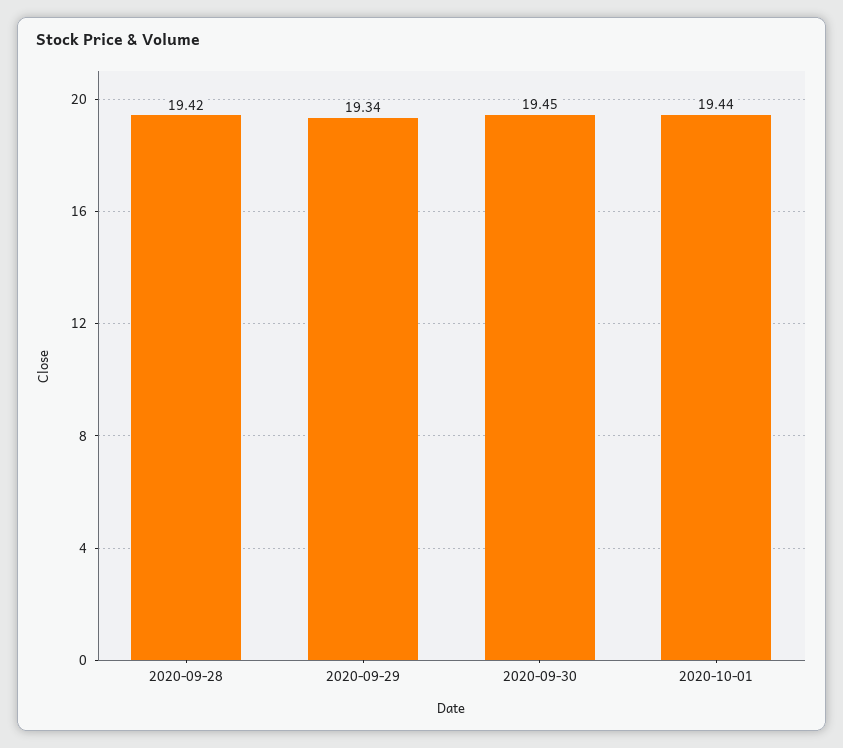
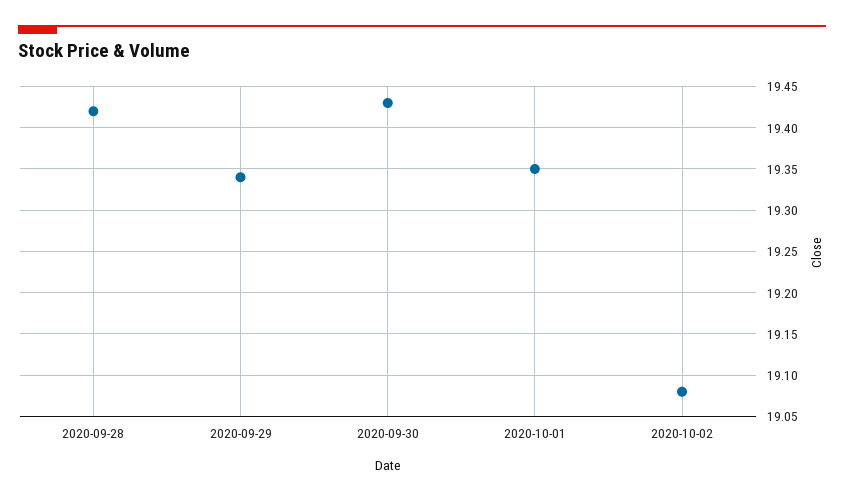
2020-09-30: 19.45 -> 19.43
2020-10-01: 19.44 -> 19.35
2020-10-02: none -> 19.08

